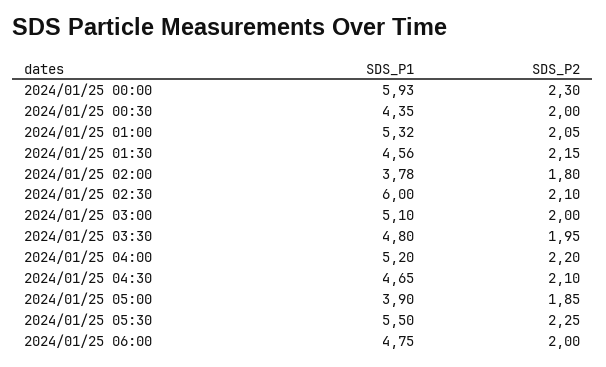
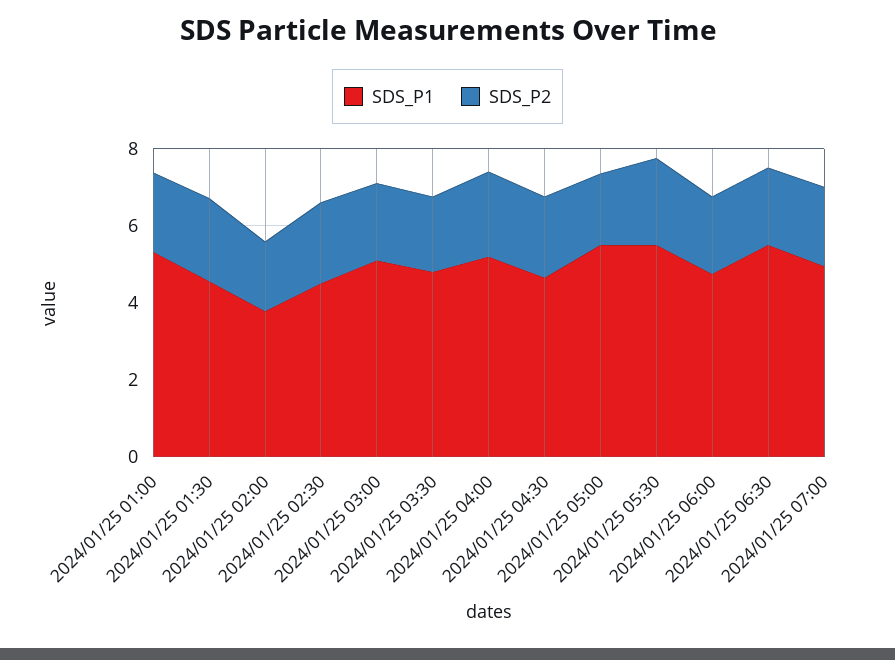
SDS_P1, 2024/01/25 00:00: 5.93 -> none
SDS_P2, 2024/01/25 00:00: 2.3 -> none
SDS_P1, 2024/01/25 00:30: 4.35 -> none
SDS_P2, 2024/01/25 00:30: 2 -> none
SDS_P1, 2024/01/25 02:30: 6 -> 4.5
SDS_P1, 2024/01/25 05:00: 3.9 -> 5.5
SDS_P1, 2024/01/25 06:30: none -> 5.5
SDS_P2, 2024/01/25 06:30: none -> 2
SDS_P1, 2024/01/25 07:00: none -> 5
SDS_P2, 2024/01/25 07:00: none -> 2

